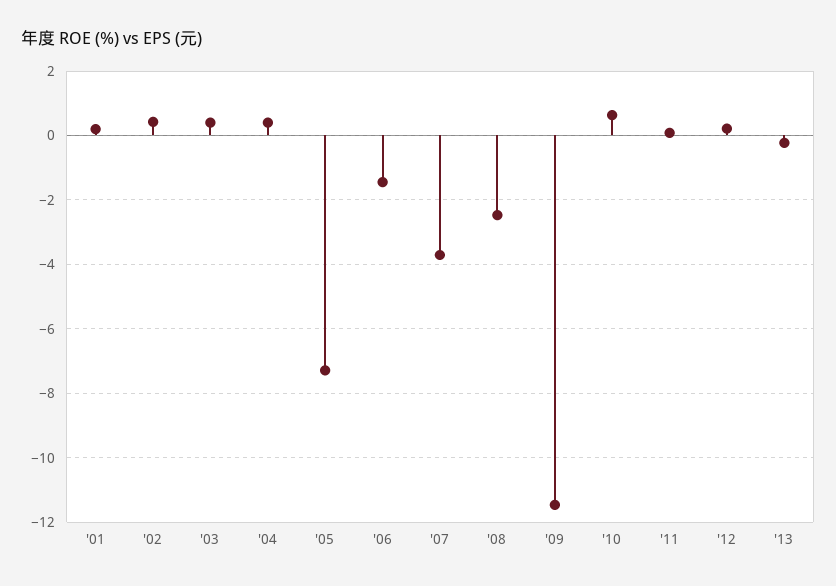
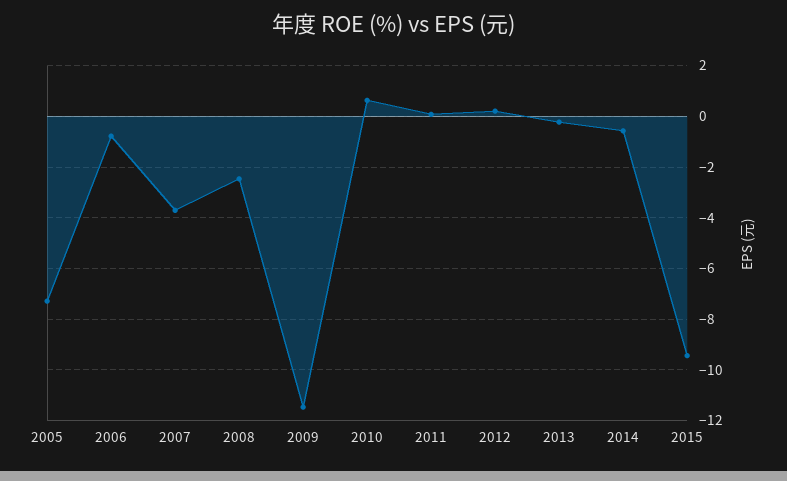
'01: 0.2 -> none
'02: 0.4 -> none
'03: 0.4 -> none
'04: 0.4 -> none
'06: -1.4 -> -0.75
2014: none -> -0.5
2015: none -> -9.5

